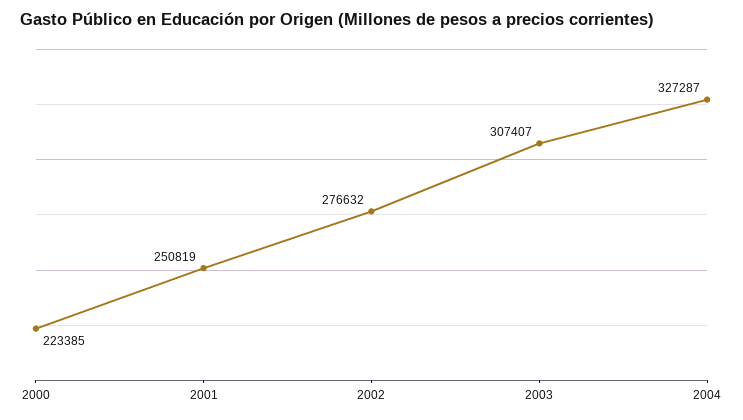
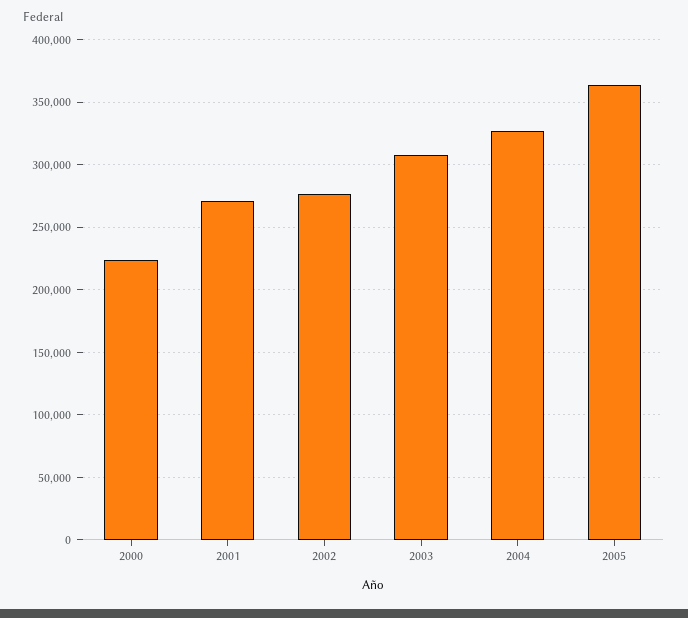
2001: 250819 -> 270000
2005: none -> 365000

